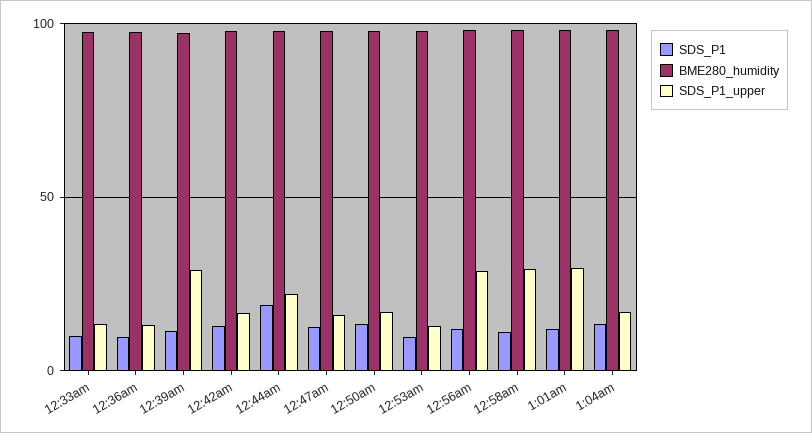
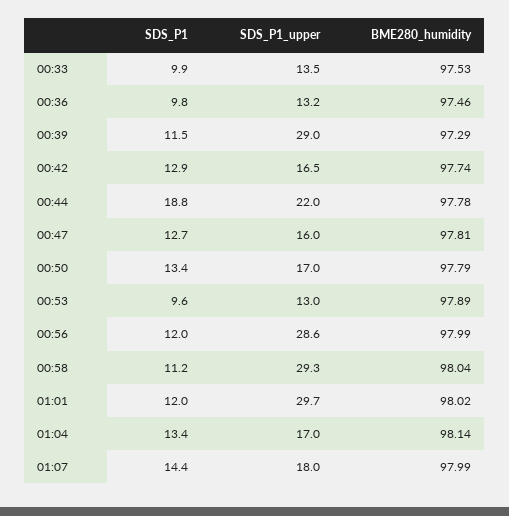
SDS_P1, 01:07: none -> 14.4
SDS_P1_upper, 01:07: none -> 18
BME280_humidity, 01:07: none -> 97.99

